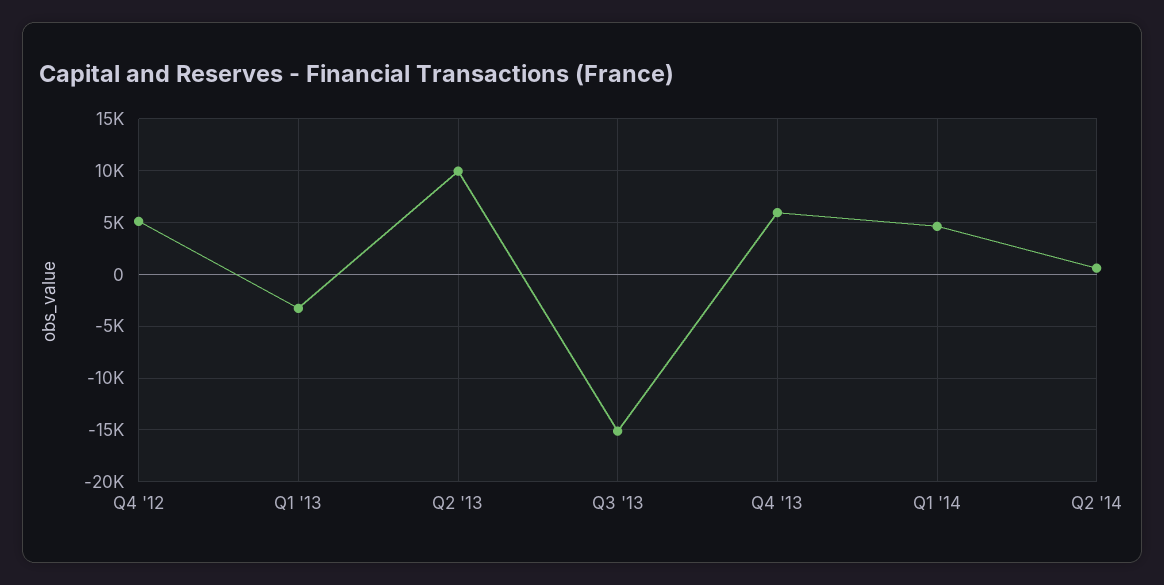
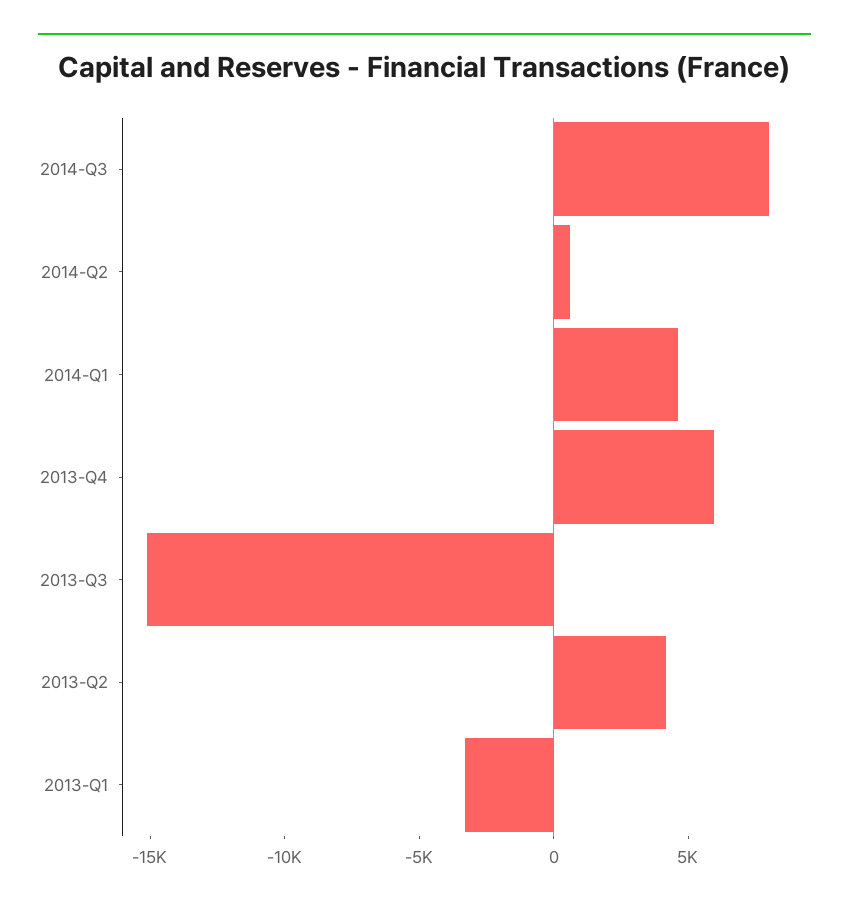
Q4 '12: 5000 -> none
Q2 '13: 10000 -> 4000
2014-Q3: none -> 8000

